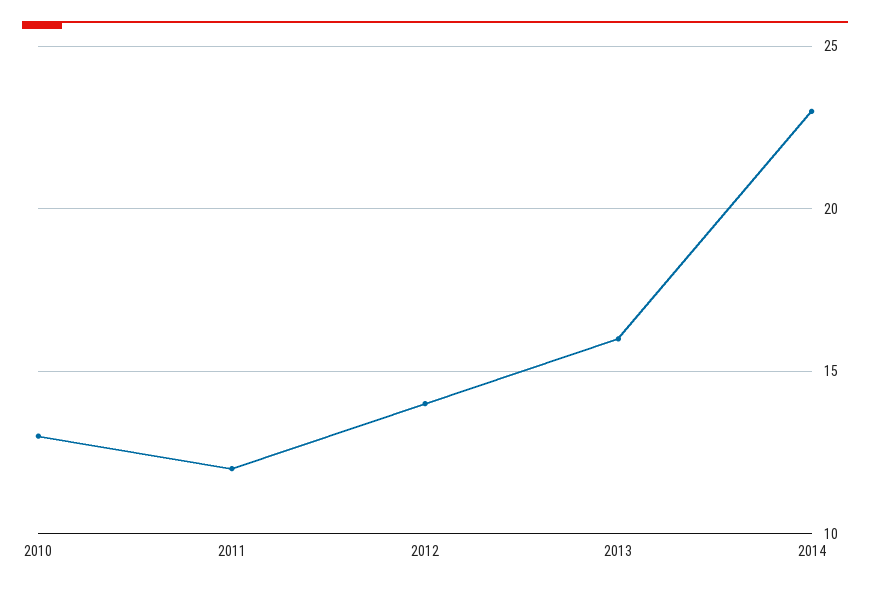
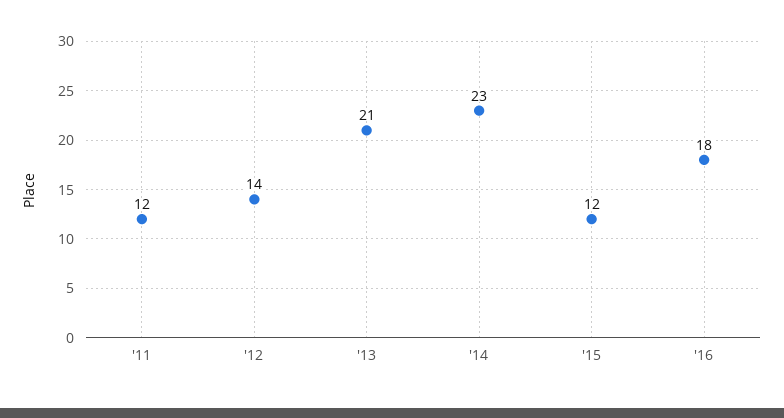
2010: 13 -> none
2013: 16 -> 21
'15: none -> 12
'16: none -> 18

